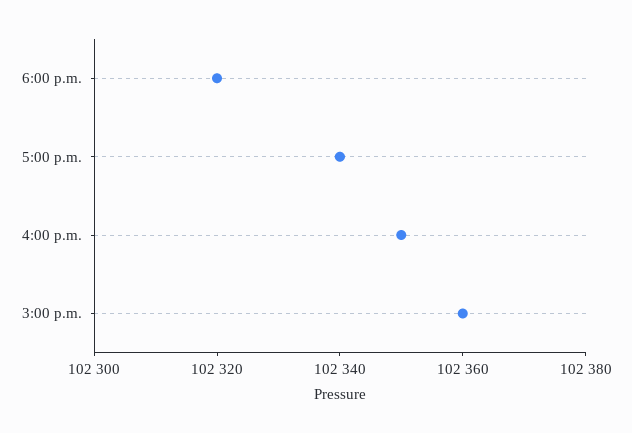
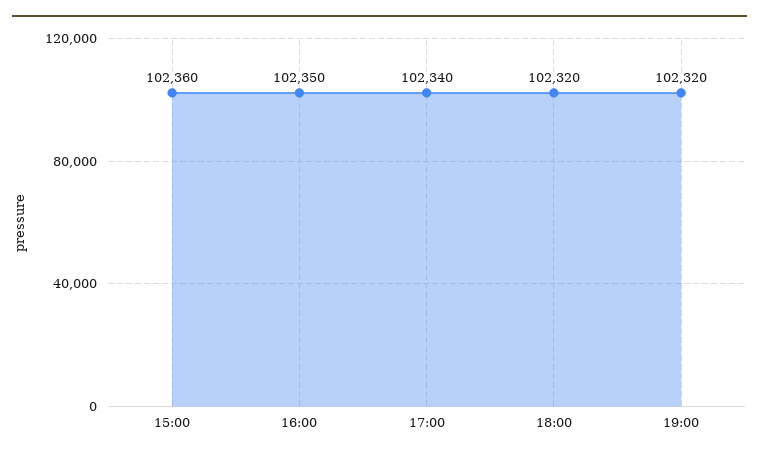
19:00: none -> 102320

